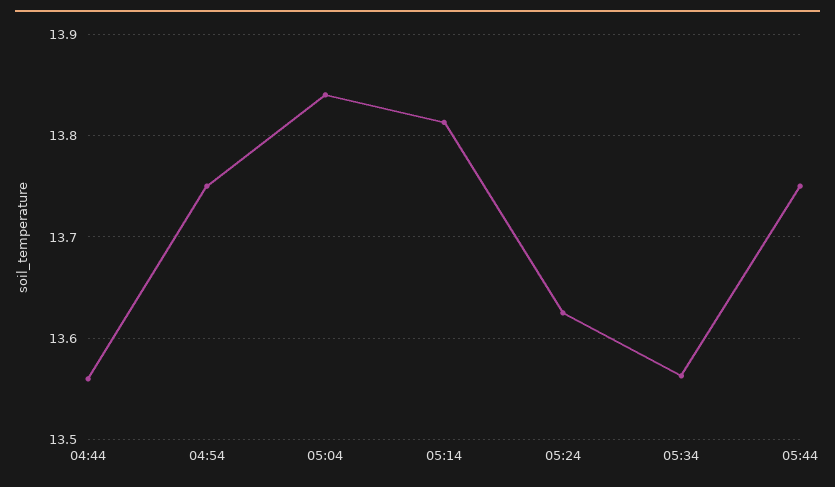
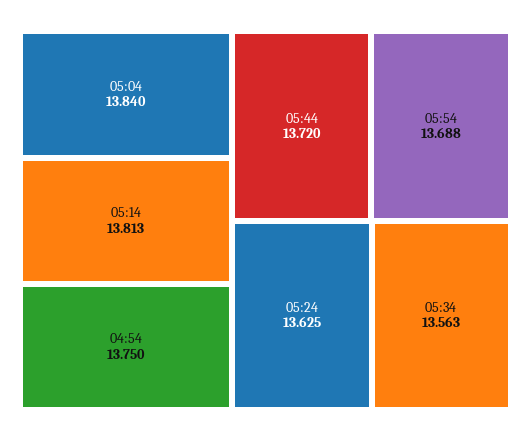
04:44: 13.56 -> none
05:44: 13.75 -> 13.72
05:54: none -> 13.688

